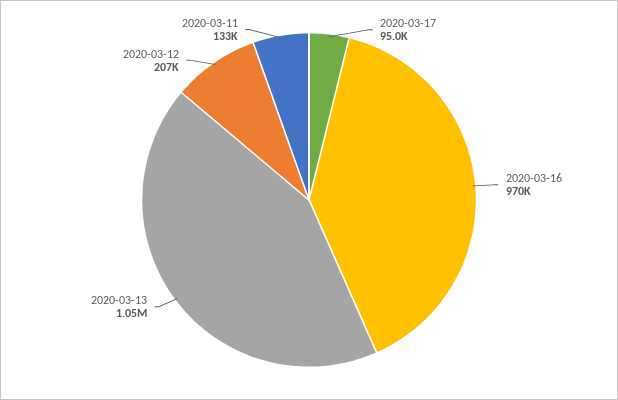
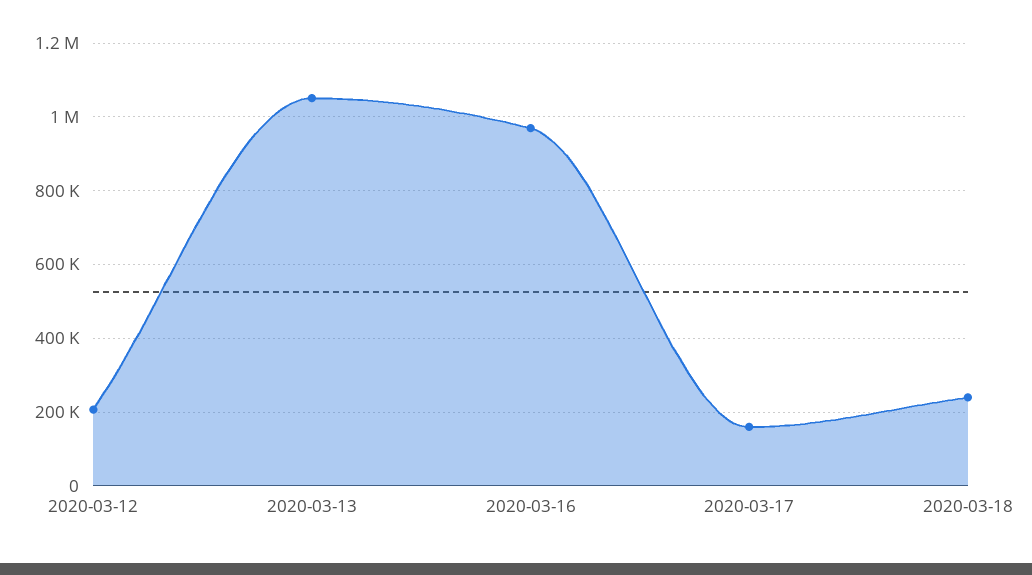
2020-03-17: 95000 -> 160000
2020-03-11: 133000 -> none
2020-03-18: none -> 240000

